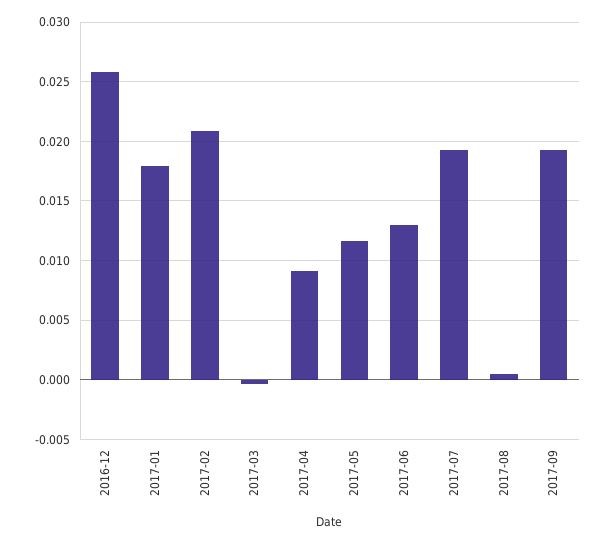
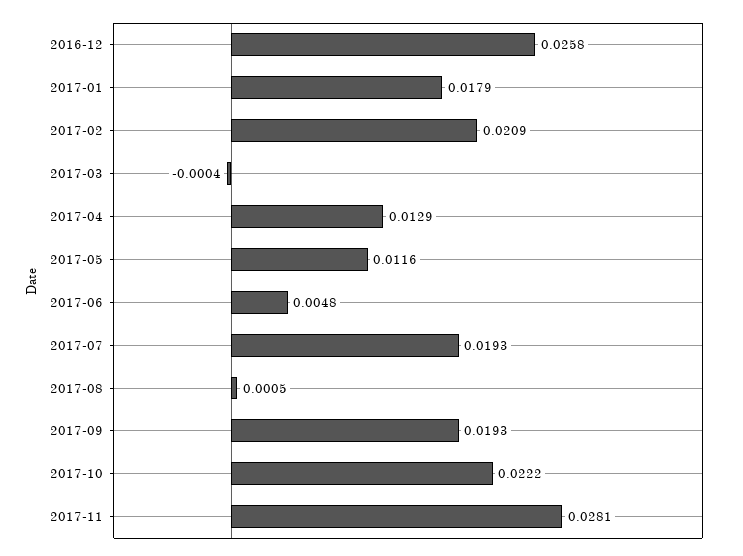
2017-04: 0.009 -> 0.0129
2017-06: 0.013 -> 0.0048
2017-10: none -> 0.0222
2017-11: none -> 0.0281

